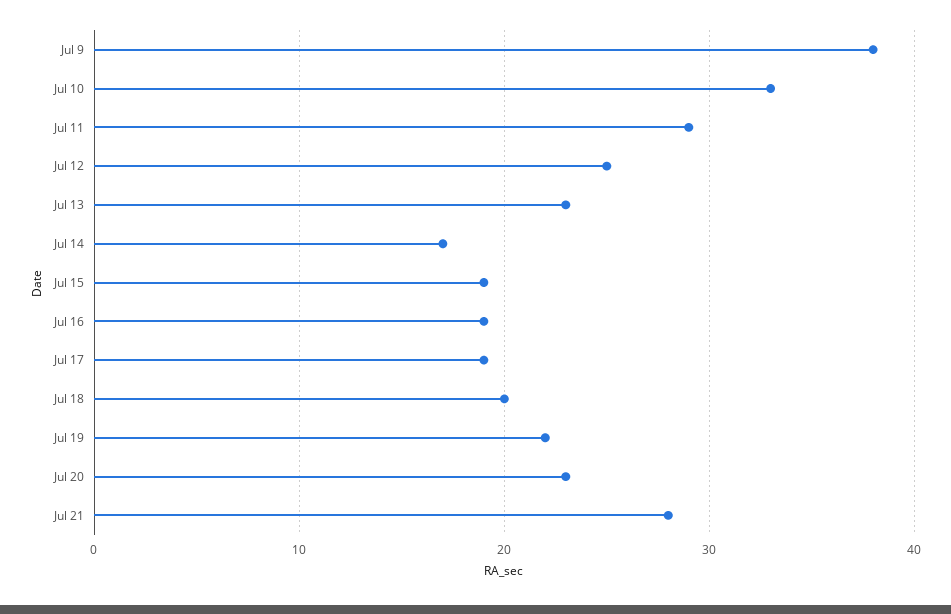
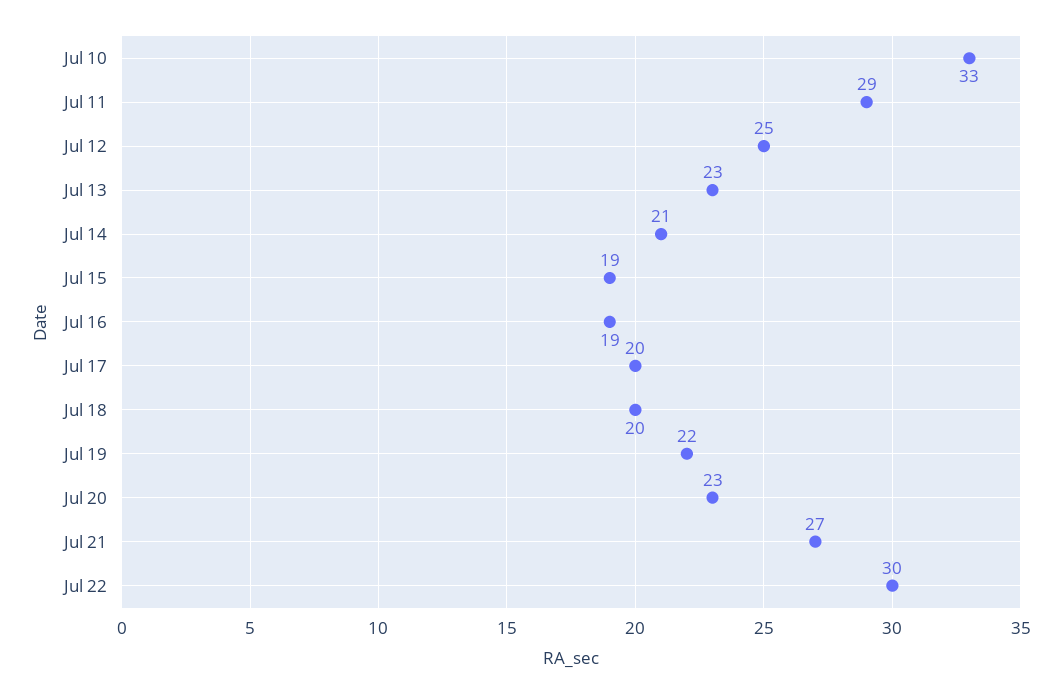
Jul 9: 38 -> none
Jul 14: 17 -> 21
Jul 17: 19 -> 20
Jul 21: 28 -> 27
Jul 22: none -> 30

